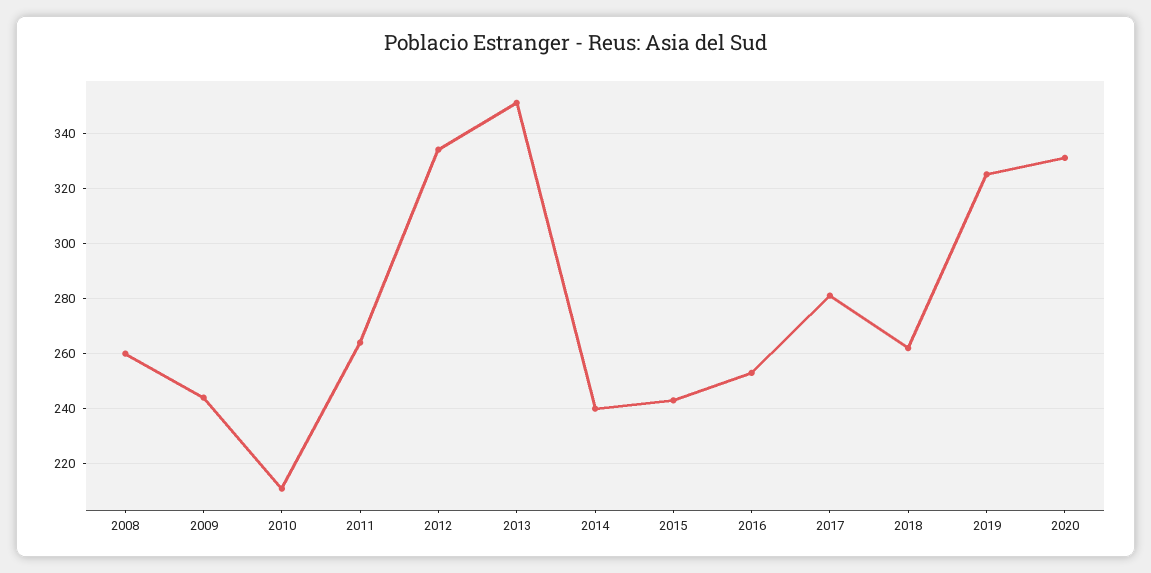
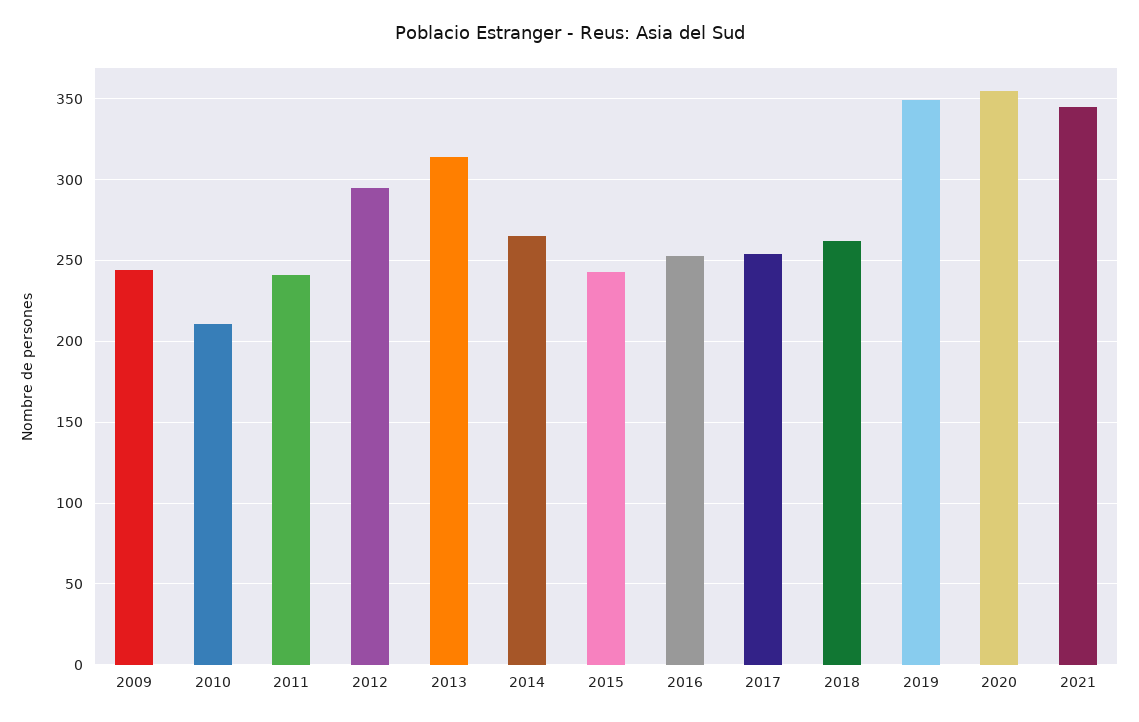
2008: 260 -> none
2011: 265 -> 240
2012: 335 -> 295
2013: 350 -> 315
2014: 240 -> 265
2017: 280 -> 255
2019: 325 -> 350
2020: 330 -> 355
2021: none -> 345

